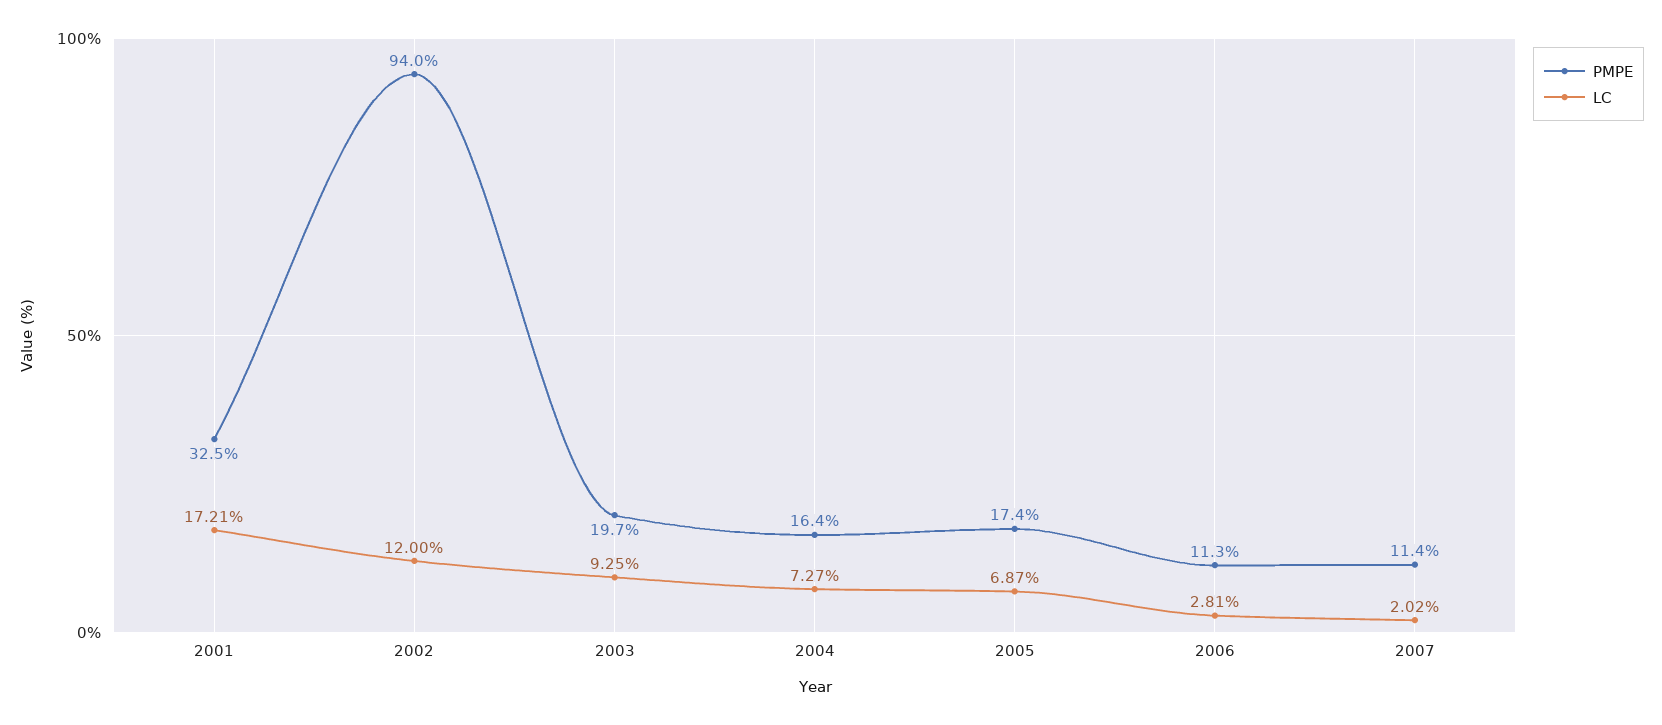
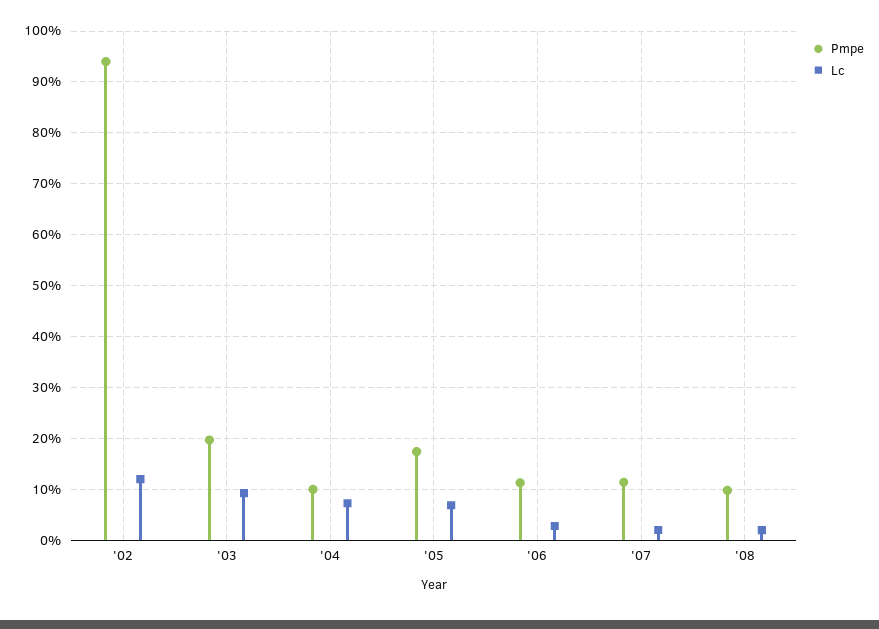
PMPE, 2001: 32.5 -> none
LC, 2001: 17.21 -> none
PMPE, 2004: 16.4 -> 10
PMPE, '08: none -> 10
LC, '08: none -> 2

